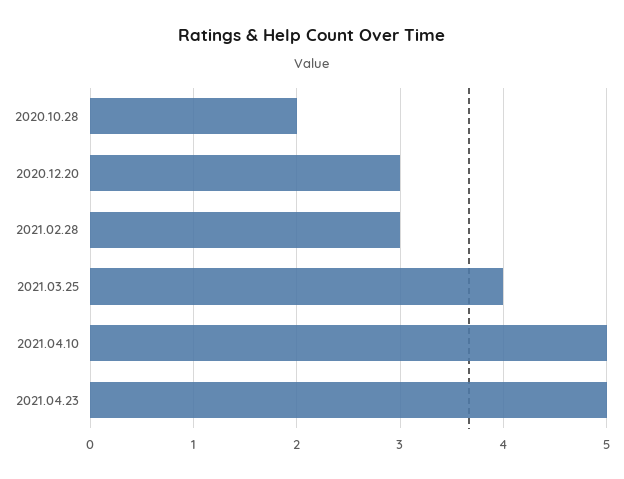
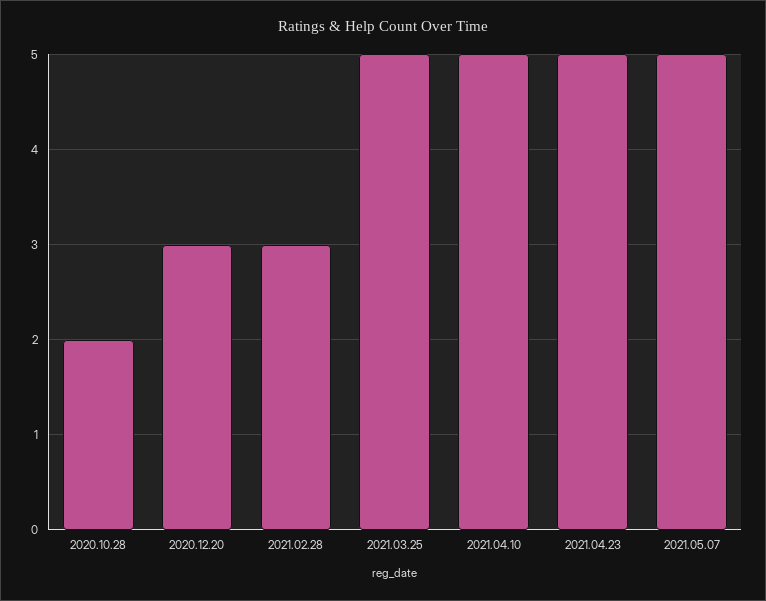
2021.03.25: 4 -> 5
2021.05.07: none -> 5

